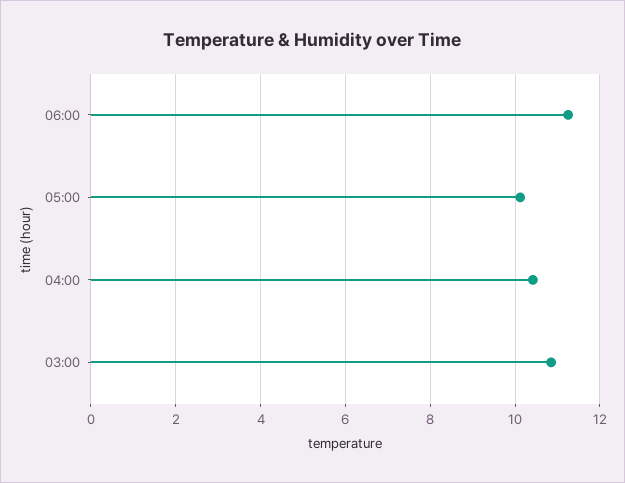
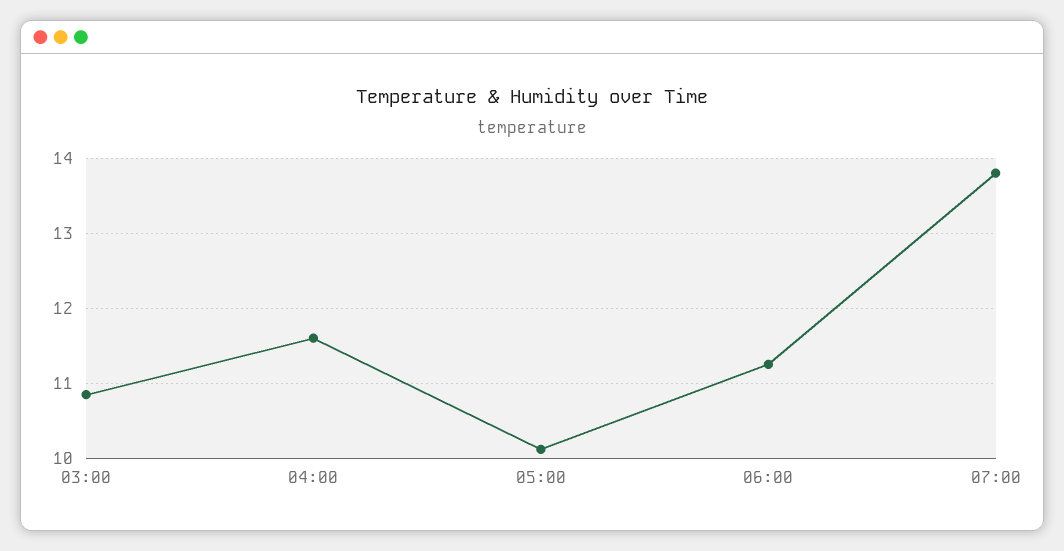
04:00: 10.4 -> 11.6
07:00: none -> 13.8

